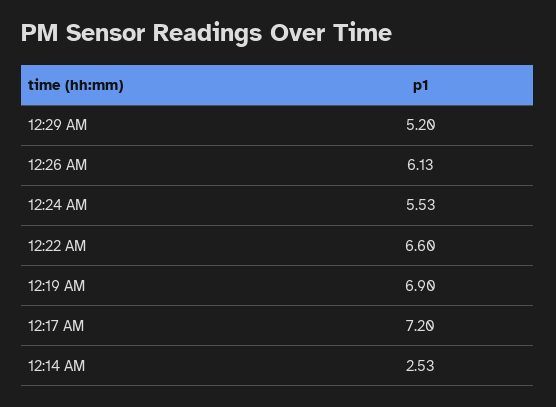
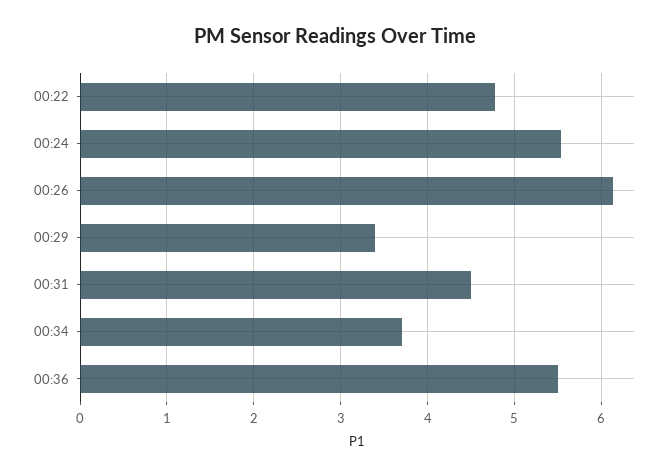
12:29 AM: 5.2 -> 3.4
12:22 AM: 6.6 -> 4.8
12:19 AM: 6.9 -> none
12:17 AM: 7.2 -> none
12:14 AM: 2.53 -> none
00:31: none -> 4.5
00:34: none -> 3.7
00:36: none -> 5.5

